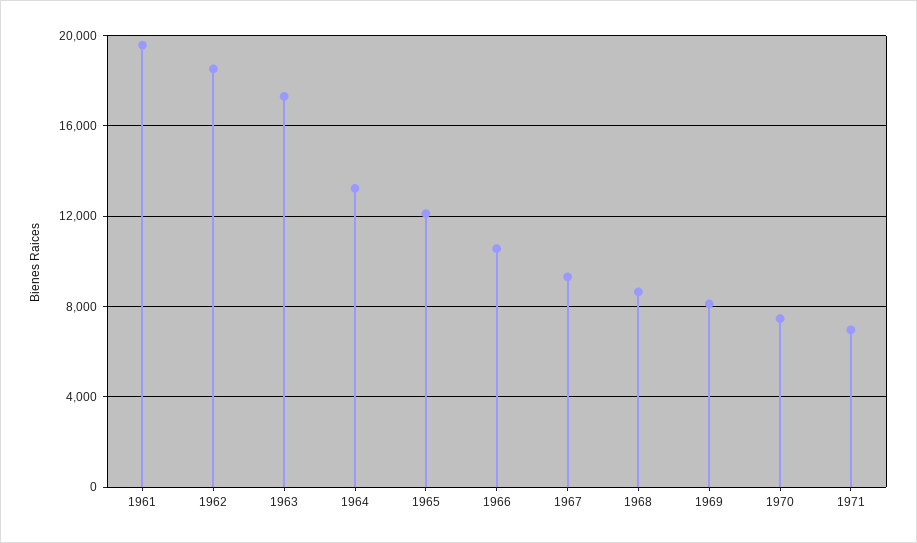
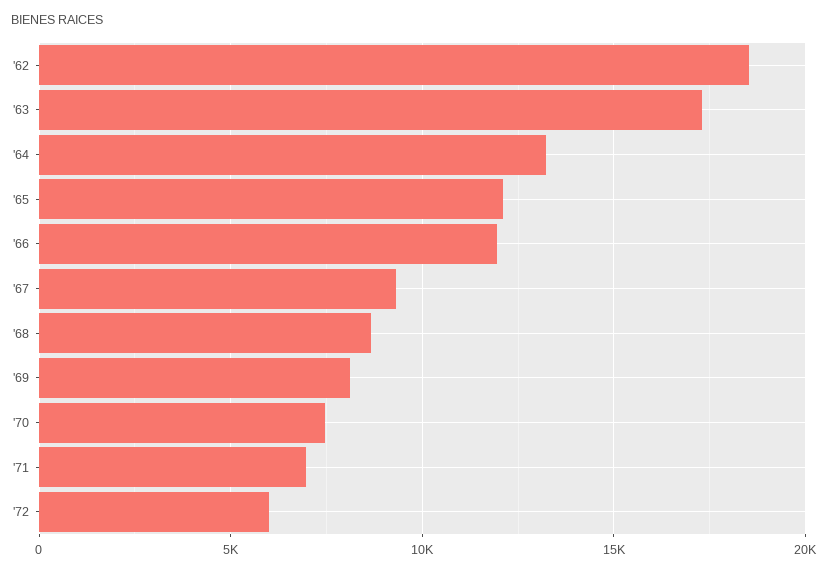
1961: 19500 -> none
1966: 10500 -> 12000
'72: none -> 6000

